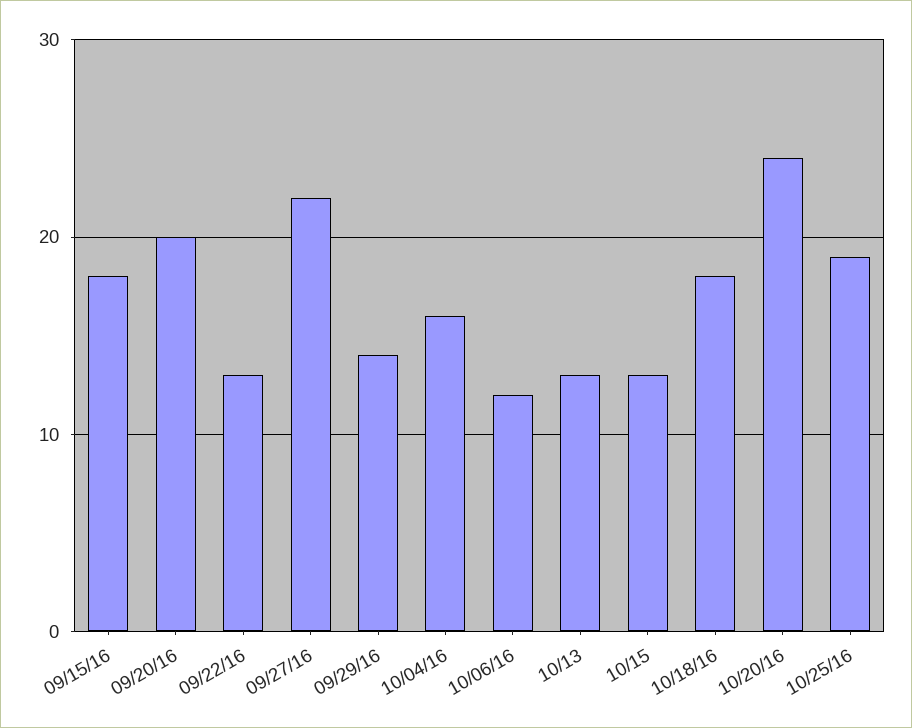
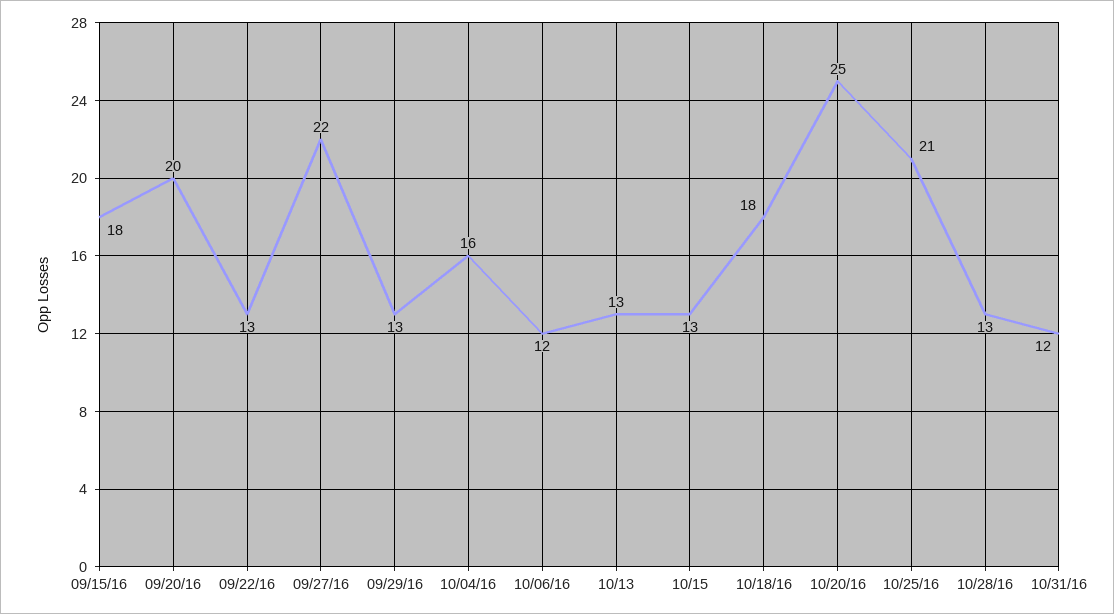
09/29/16: 14 -> 13
10/20/16: 24 -> 25
10/25/16: 19 -> 21
10/28/16: none -> 13
10/31/16: none -> 12

